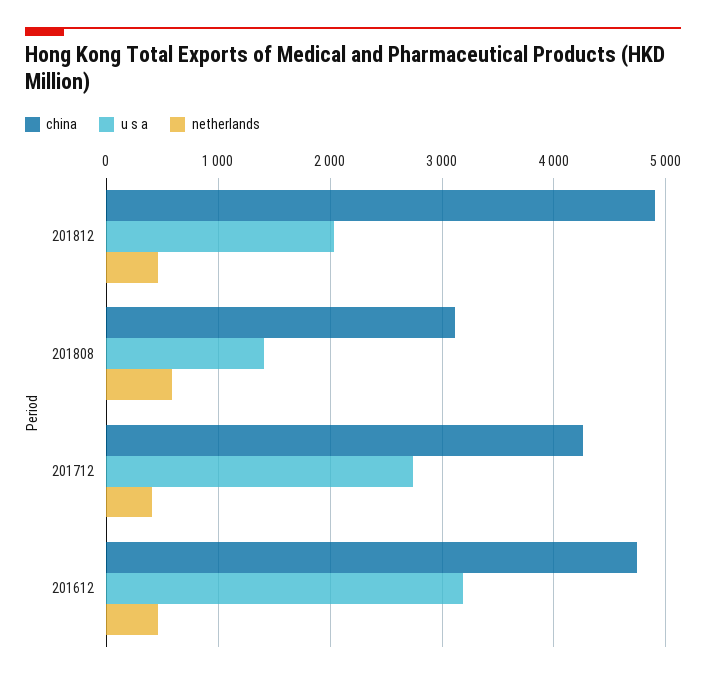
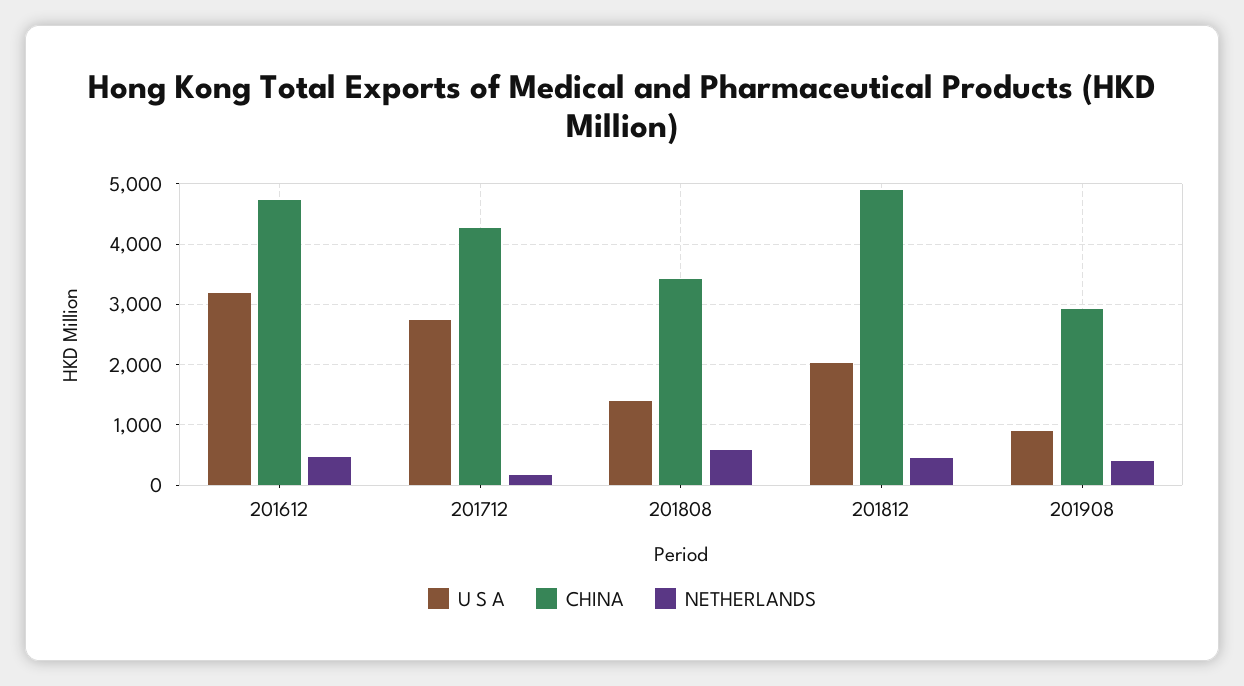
china, 201808: 3100 -> 3400
netherlands, 201712: 400 -> 200
u s a, 201908: none -> 900
china, 201908: none -> 2900
netherlands, 201908: none -> 400

